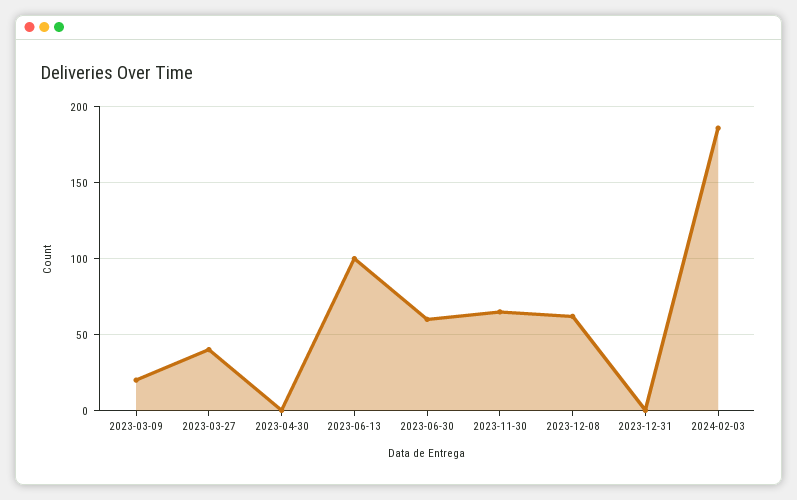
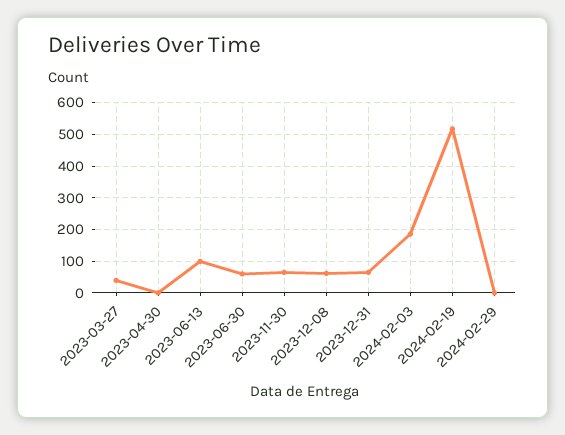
2023-03-09: 20 -> none
2023-12-31: 0 -> 60
2024-02-19: none -> 520
2024-02-29: none -> 0

